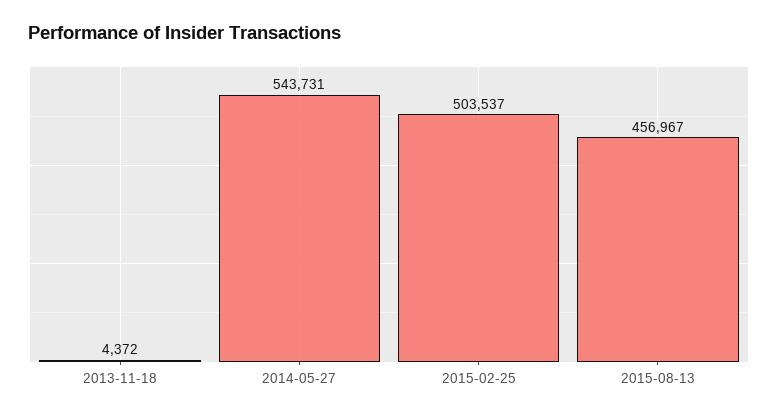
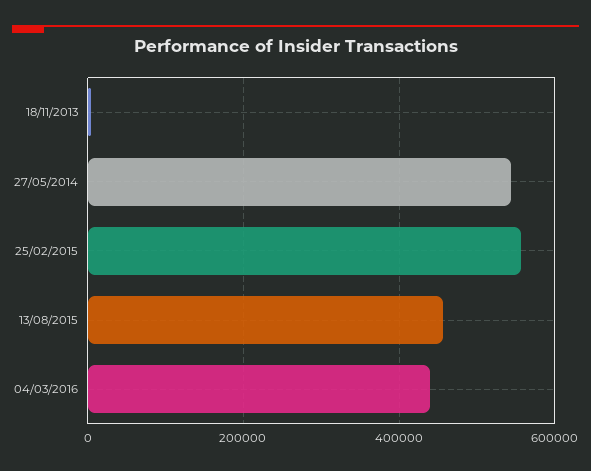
2015-02-25: 503537 -> 560000
04/03/2016: none -> 440000

